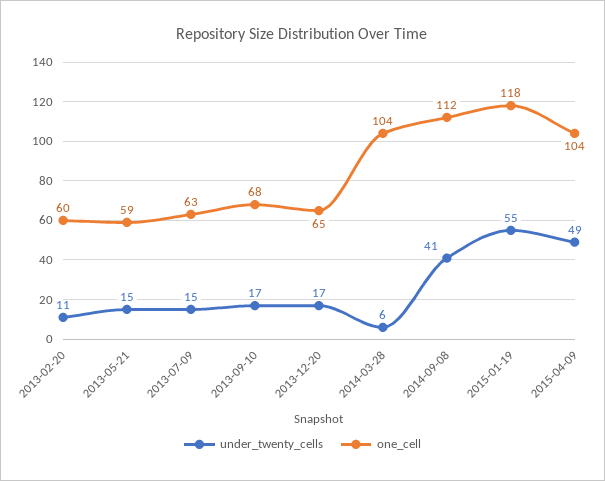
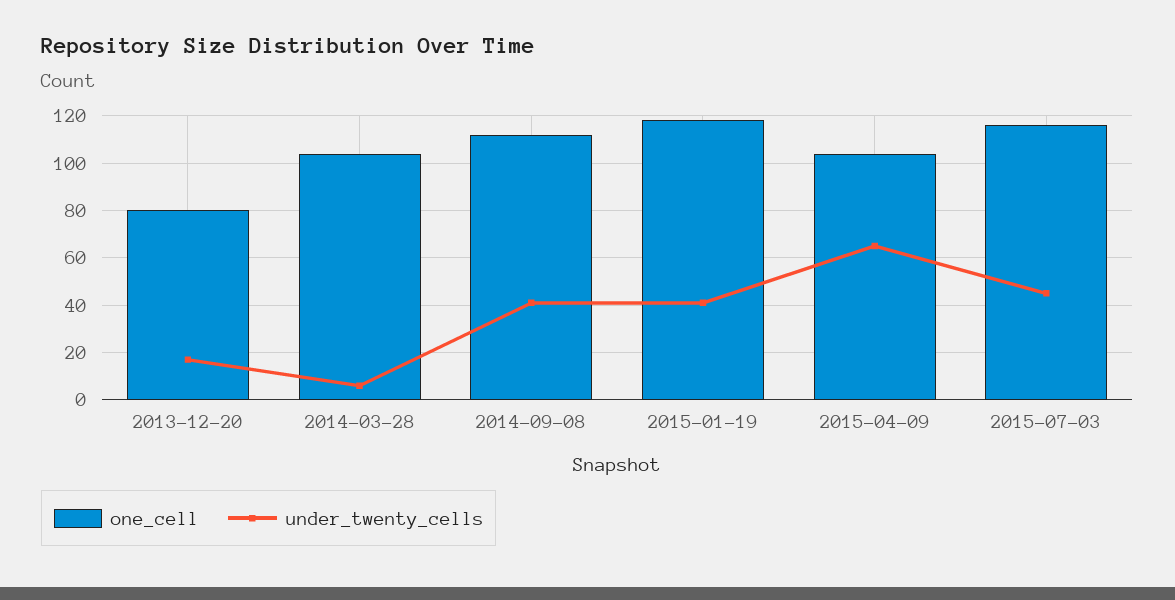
under_twenty_cells, 2013-02-20: 11 -> none
one_cell, 2013-02-20: 60 -> none
under_twenty_cells, 2013-05-21: 15 -> none
one_cell, 2013-05-21: 59 -> none
under_twenty_cells, 2013-07-09: 15 -> none
one_cell, 2013-07-09: 63 -> none
under_twenty_cells, 2013-09-10: 17 -> none
one_cell, 2013-09-10: 68 -> none
one_cell, 2013-12-20: 65 -> 80
under_twenty_cells, 2015-01-19: 55 -> 40
under_twenty_cells, 2015-04-09: 49 -> 65
one_cell, 2015-07-03: none -> 115
under_twenty_cells, 2015-07-03: none -> 45

